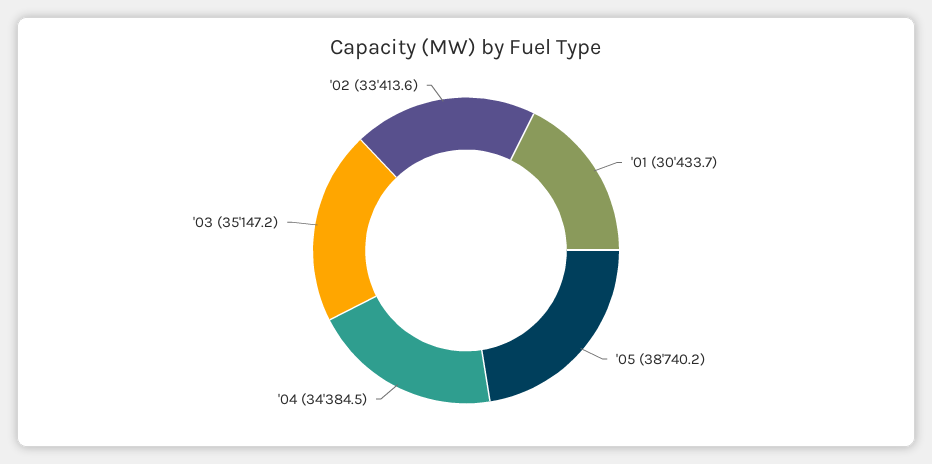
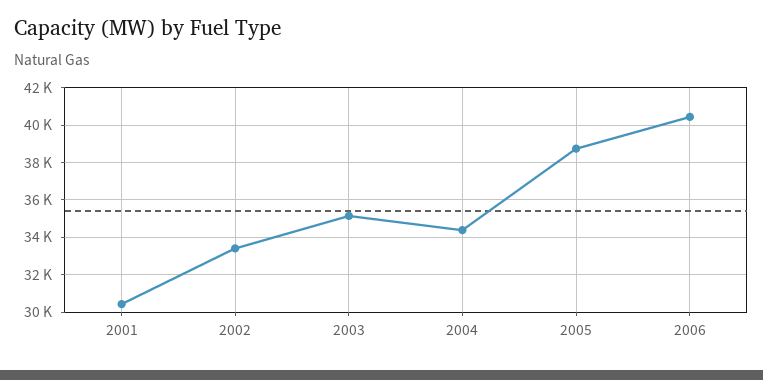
2006: none -> 40500

